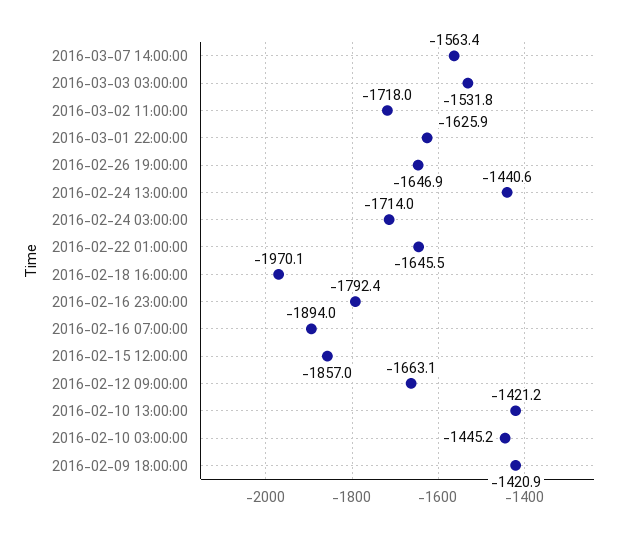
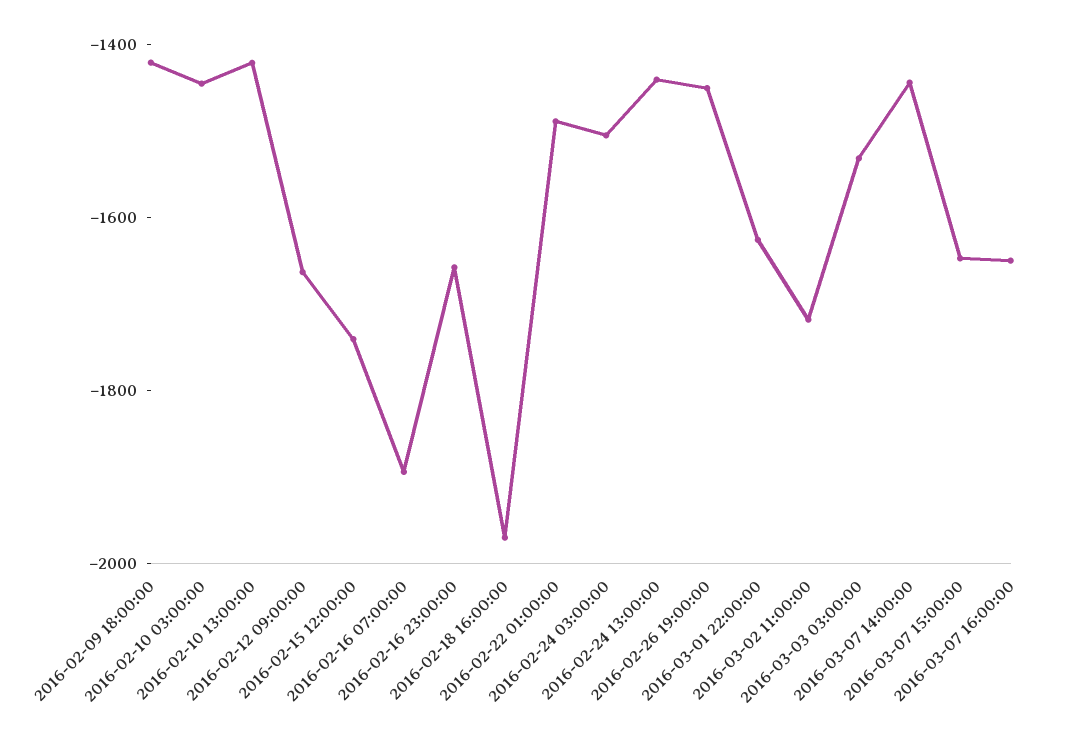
2016-03-07 14:00:00: -1563.4 -> -1450
2016-02-26 19:00:00: -1646.9 -> -1450
2016-02-24 03:00:00: -1714 -> -1500
2016-02-22 01:00:00: -1645.5 -> -1500
2016-02-16 23:00:00: -1792.4 -> -1650
2016-02-15 12:00:00: -1857 -> -1750
2016-03-07 15:00:00: none -> -1650
2016-03-07 16:00:00: none -> -1650

